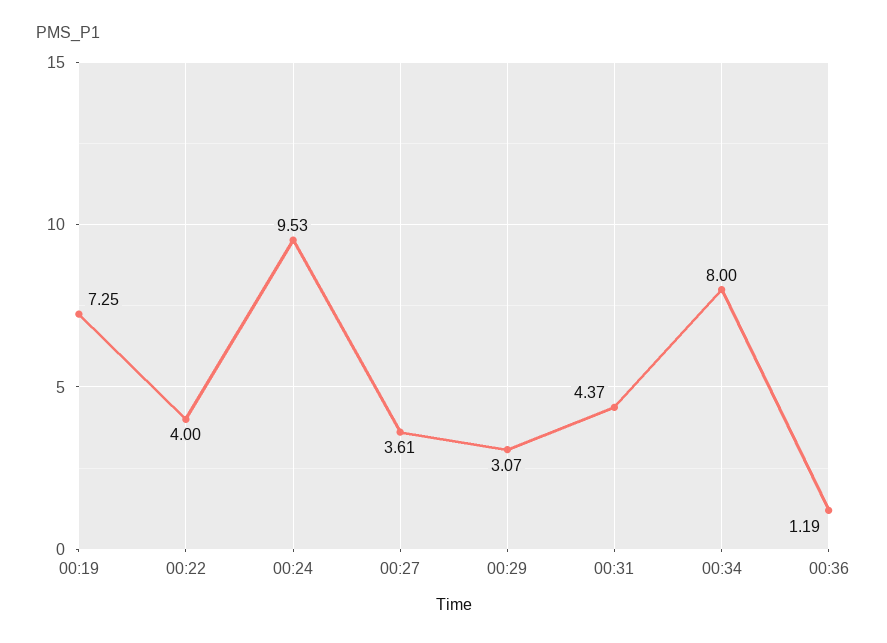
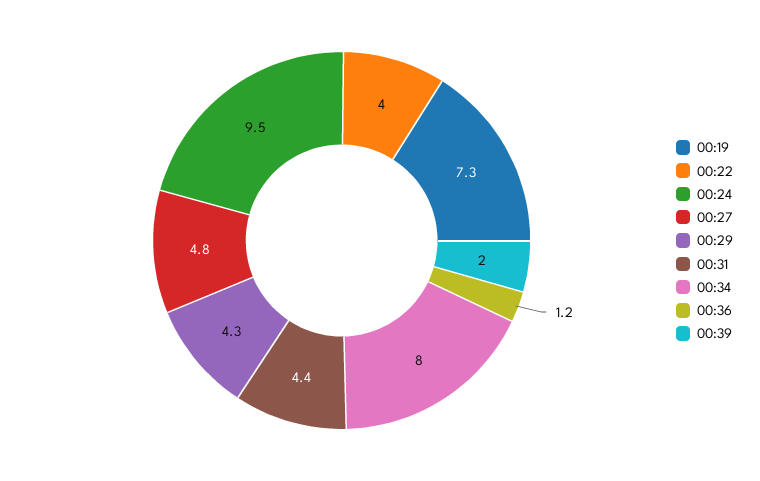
00:27: 3.61 -> 4.8
00:29: 3.07 -> 4.3
00:39: none -> 2

